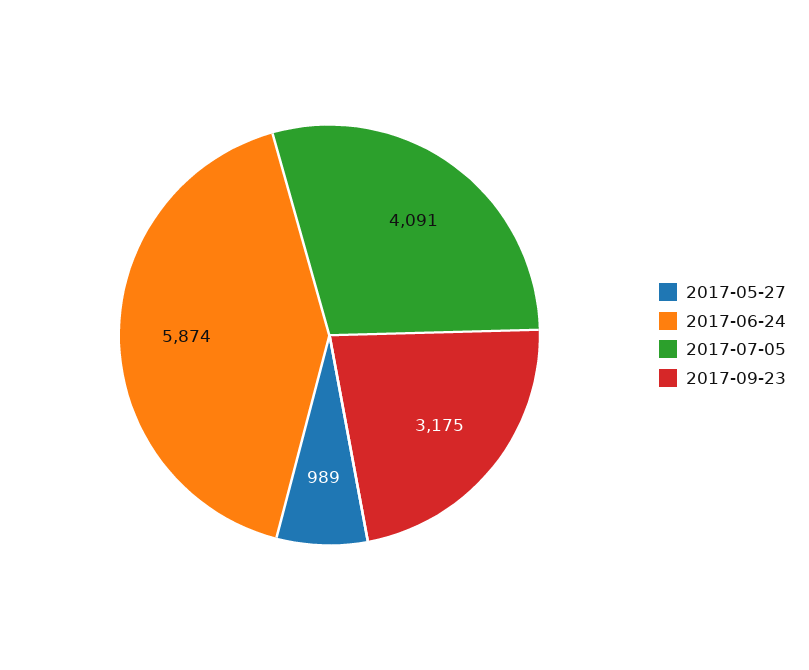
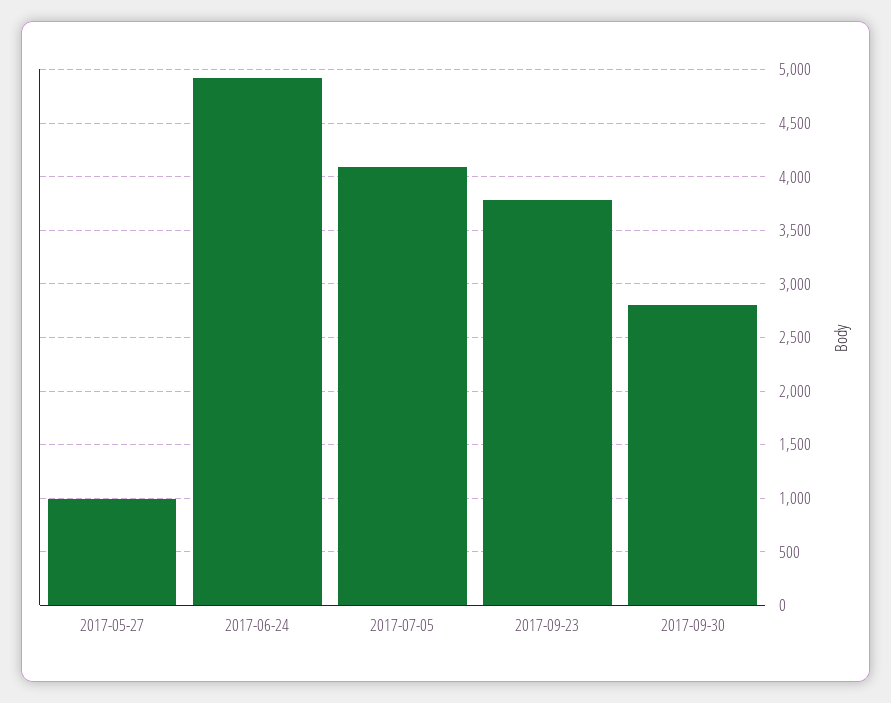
2017-06-24: 5874 -> 4900
2017-09-23: 3175 -> 3800
2017-09-30: none -> 2800

